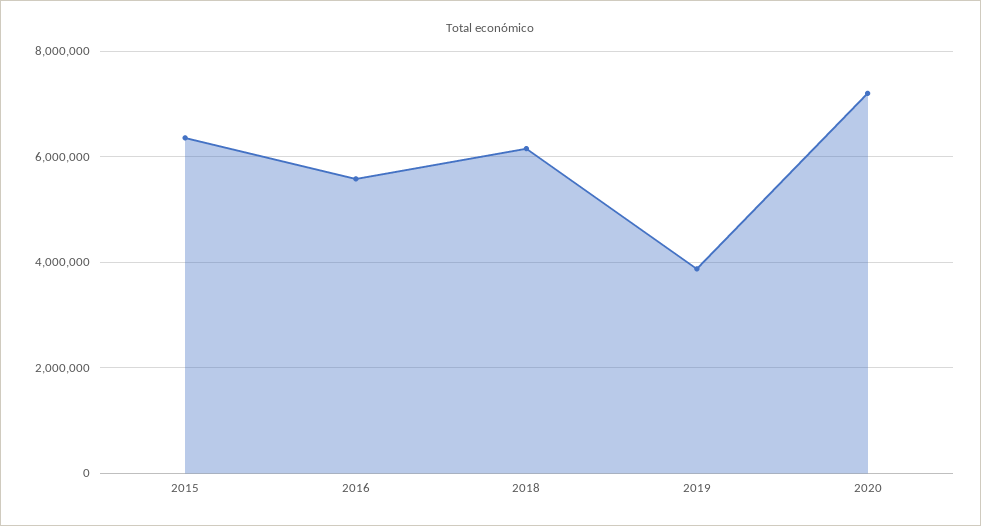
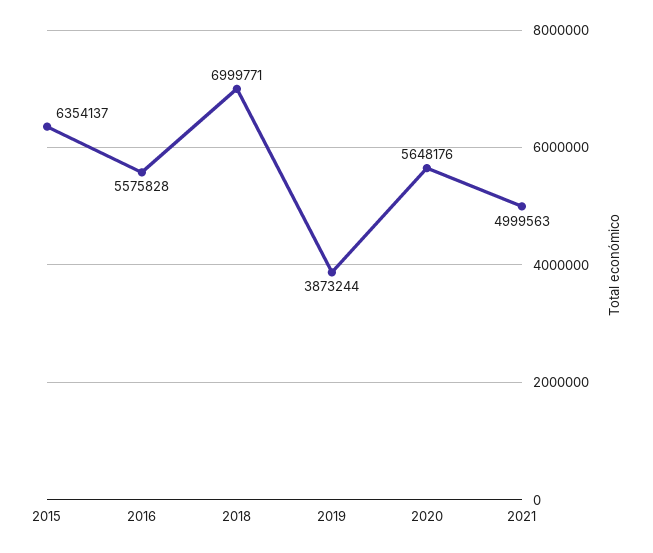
2018: 6200000 -> 6999771
2020: 7200000 -> 5648176
2021: none -> 4999563

